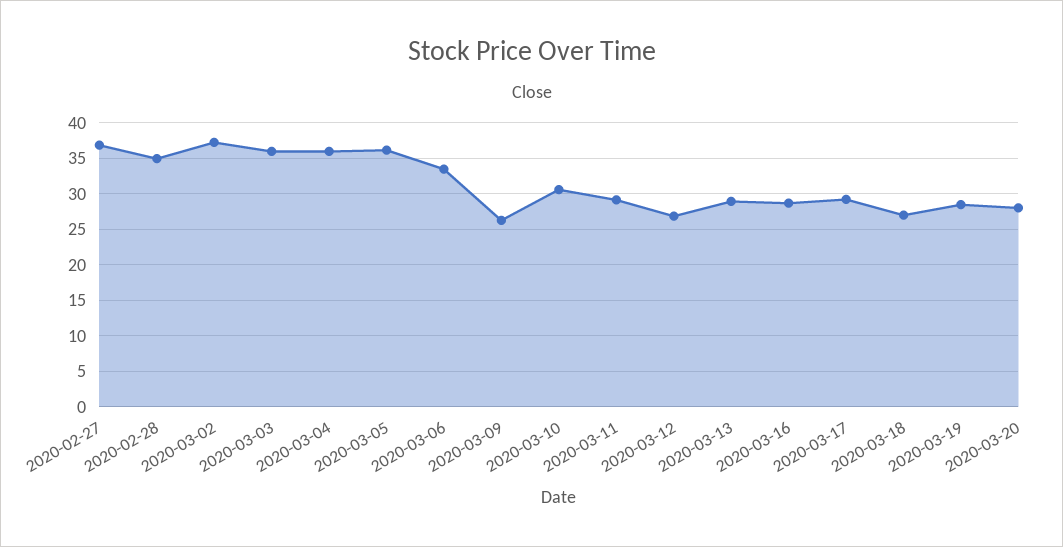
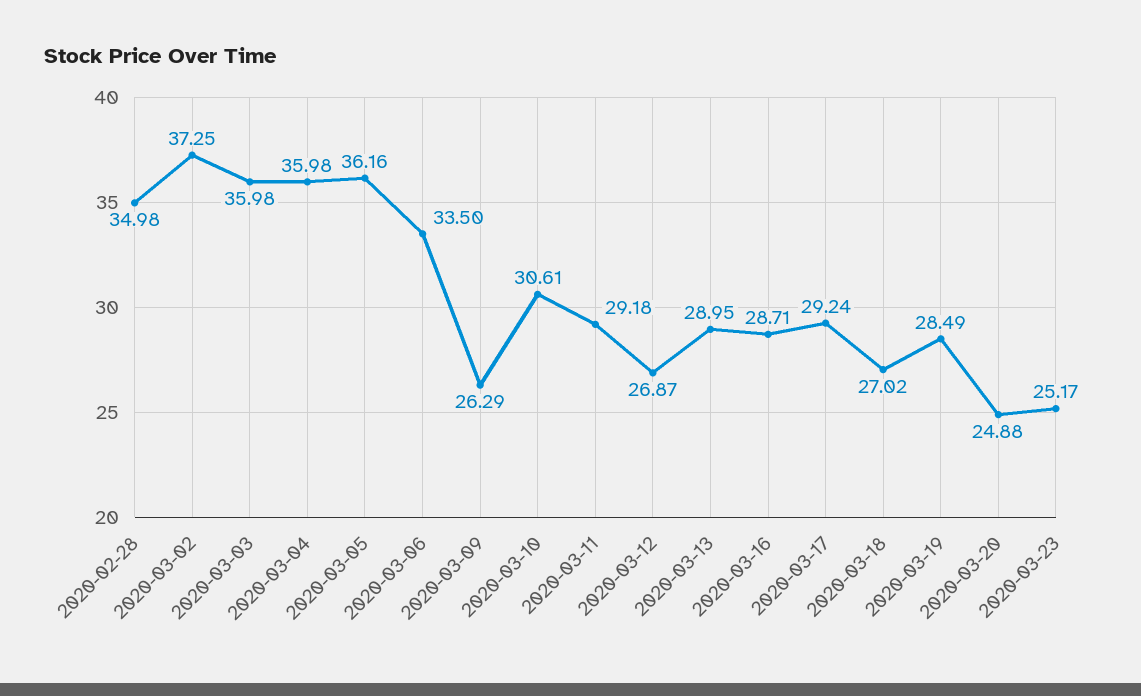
2020-02-27: 37 -> none
2020-03-20: 28 -> 24.88
2020-03-23: none -> 25.17

